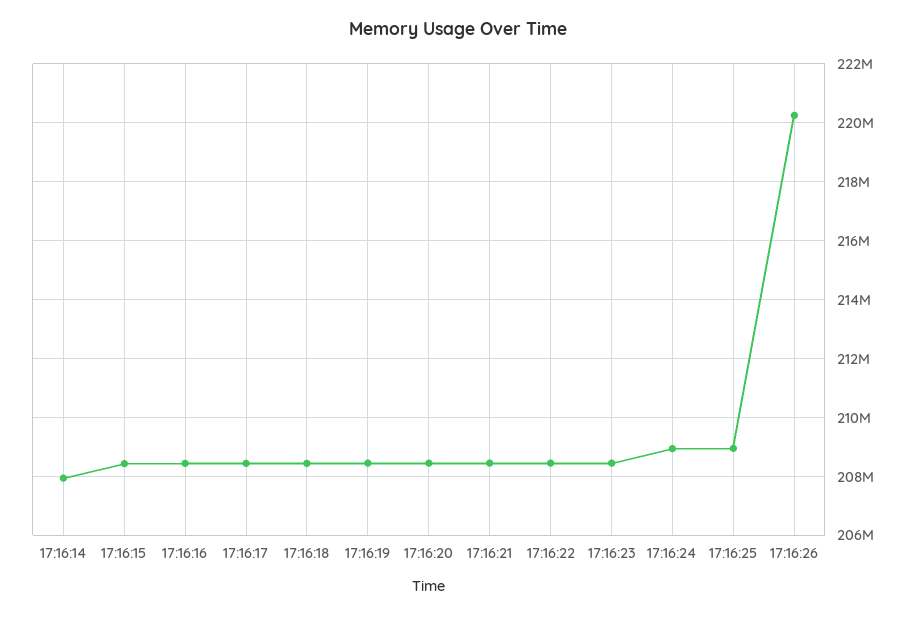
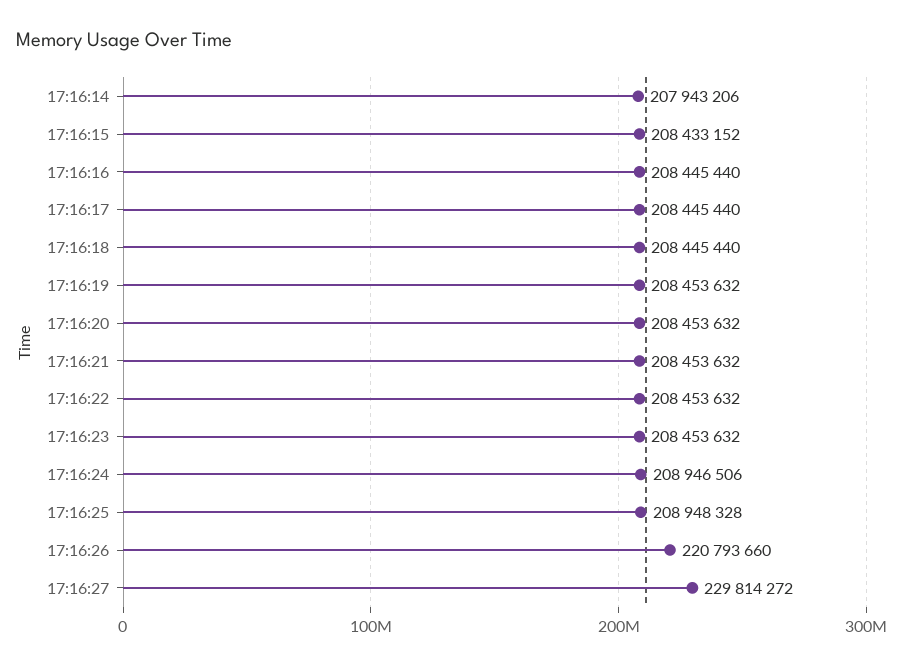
17:16:26: 220250000 -> 220793660
17:16:27: none -> 229814272

